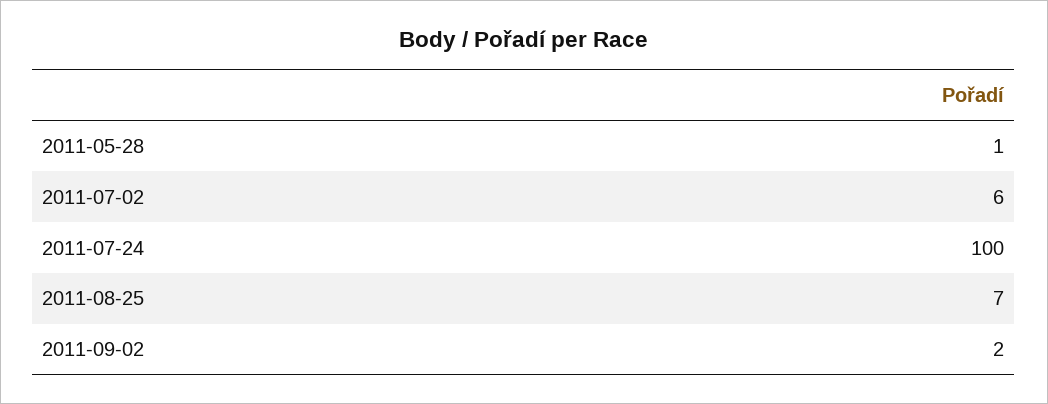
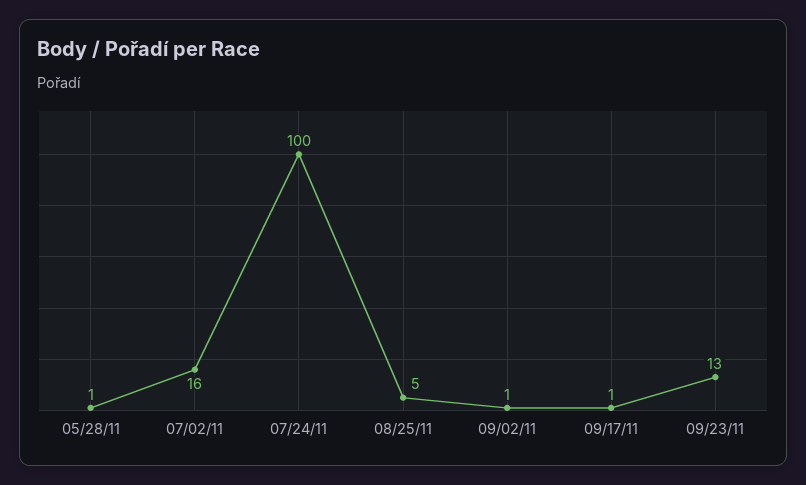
2011-07-02: 6 -> 16
2011-08-25: 7 -> 5
2011-09-02: 2 -> 1
09/17/11: none -> 1
09/23/11: none -> 13

